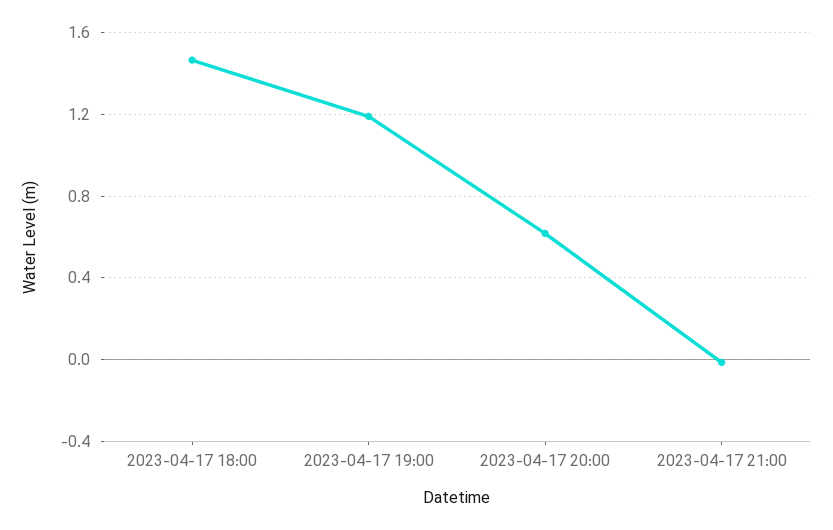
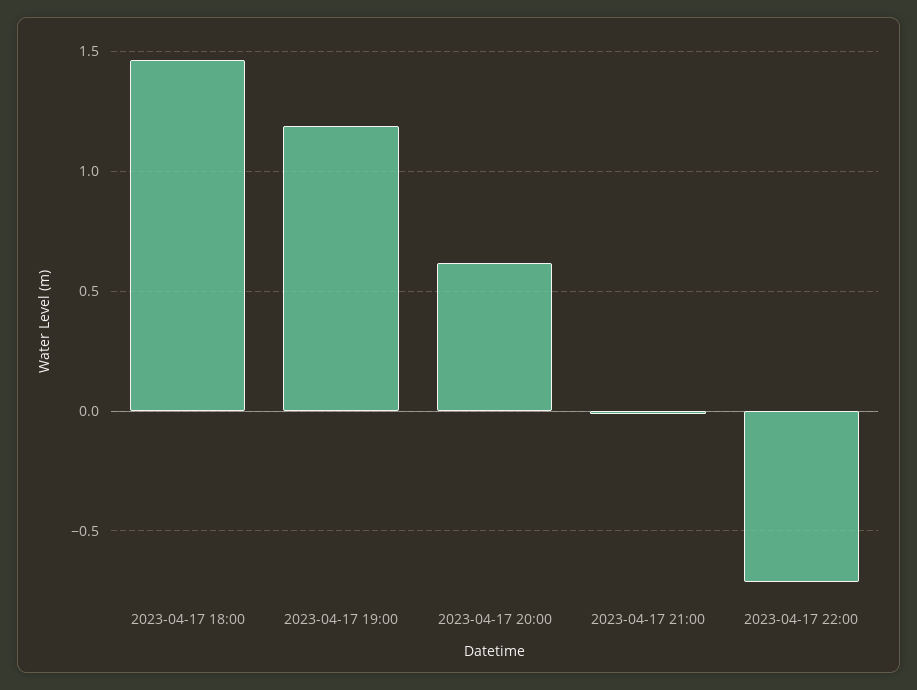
2023-04-17 22:00: none -> -0.7

